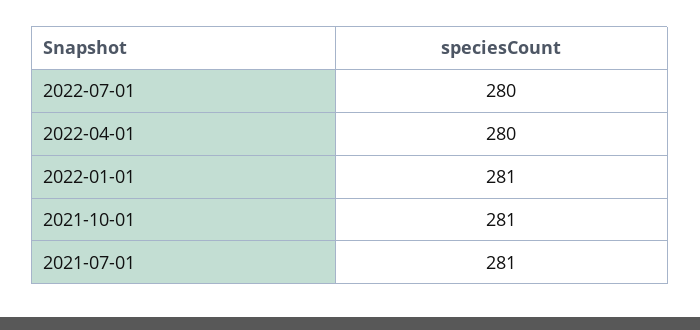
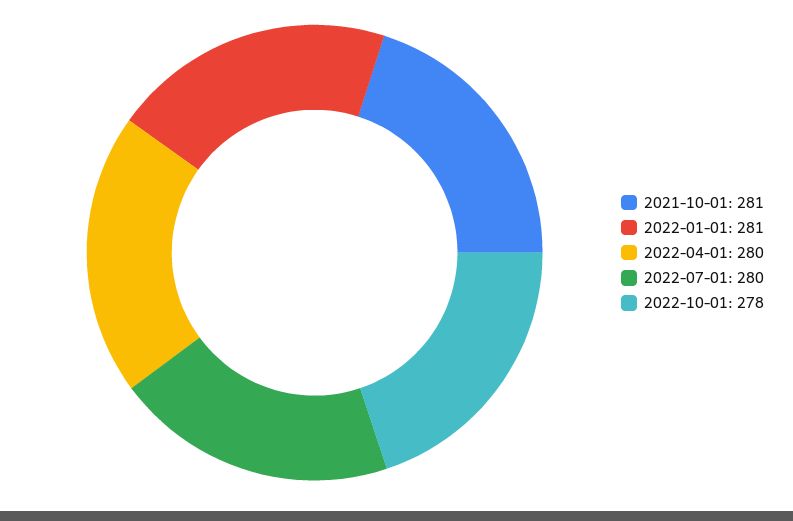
2021-07-01: 281 -> none
2022-10-01: none -> 278

